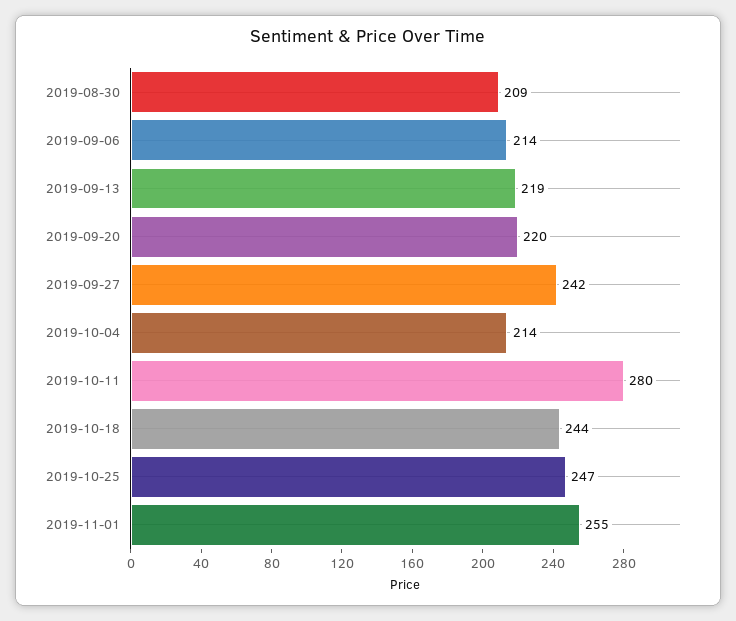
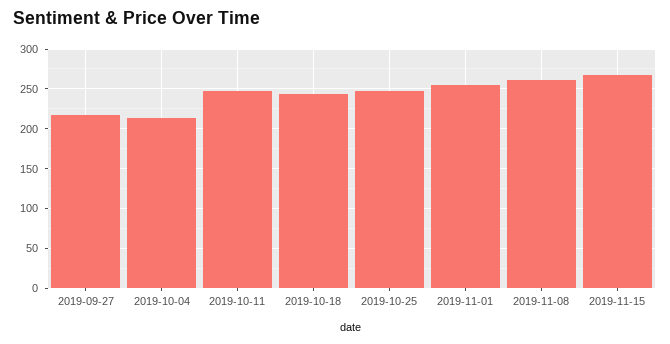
2019-08-30: 209 -> none
2019-09-06: 214 -> none
2019-09-13: 219 -> none
2019-09-20: 220 -> none
2019-09-27: 242 -> 220
2019-10-11: 280 -> 250
2019-11-08: none -> 260
2019-11-15: none -> 270

